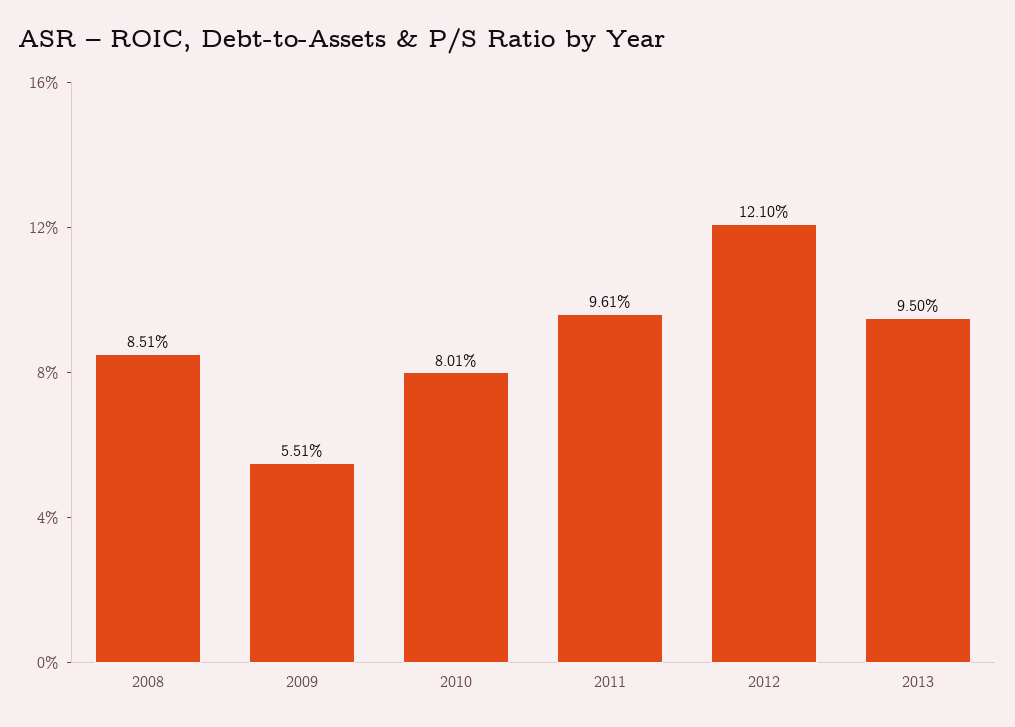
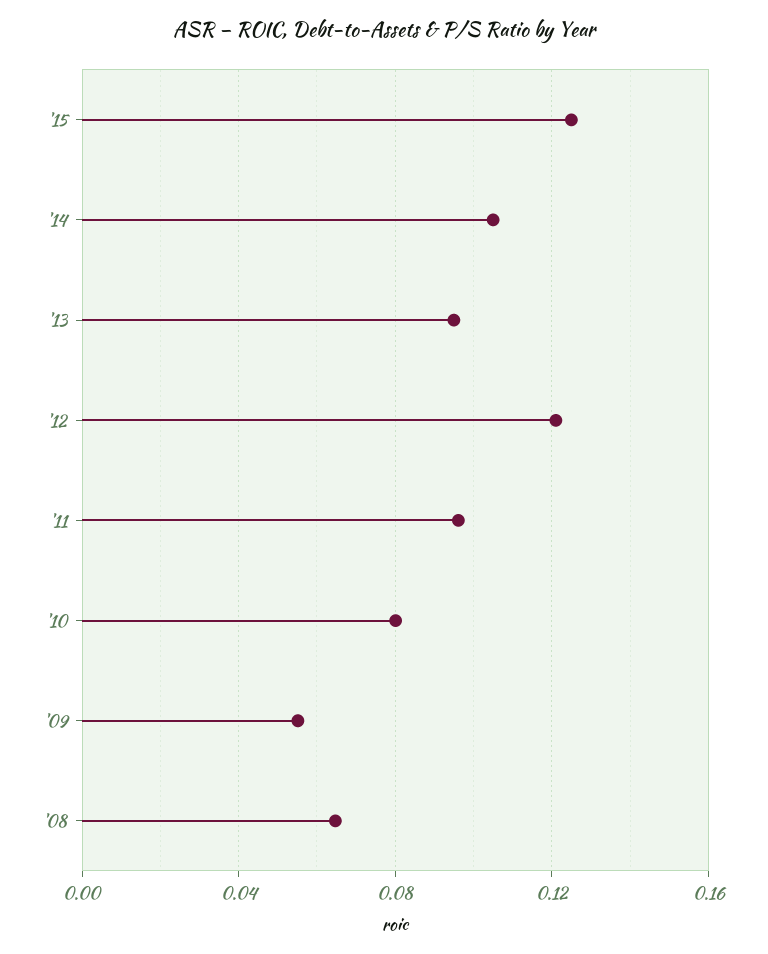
2008: 0.0851 -> 0.065
'15: none -> 0.125
'14: none -> 0.105

